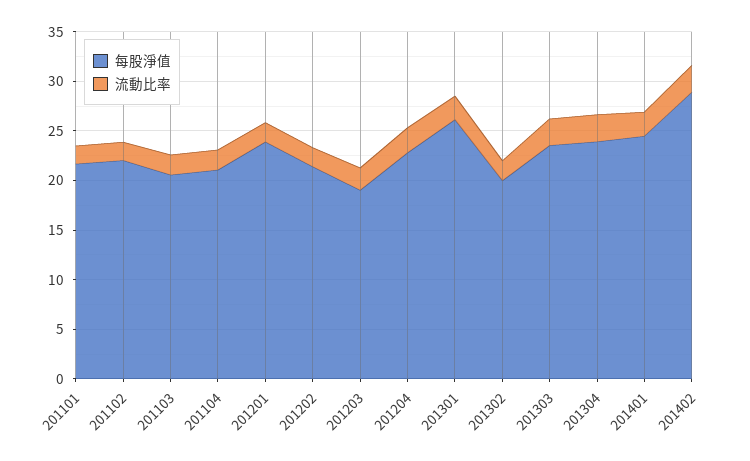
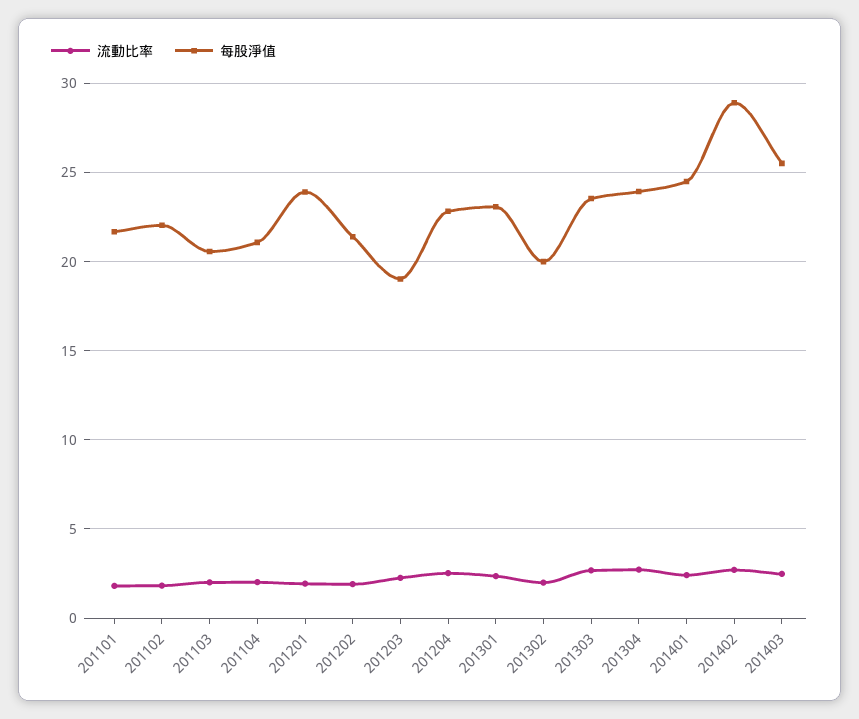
每股淨值, 201301: 26 -> 23
流動比率, 201403: none -> 2.5
每股淨值, 201403: none -> 25.5

